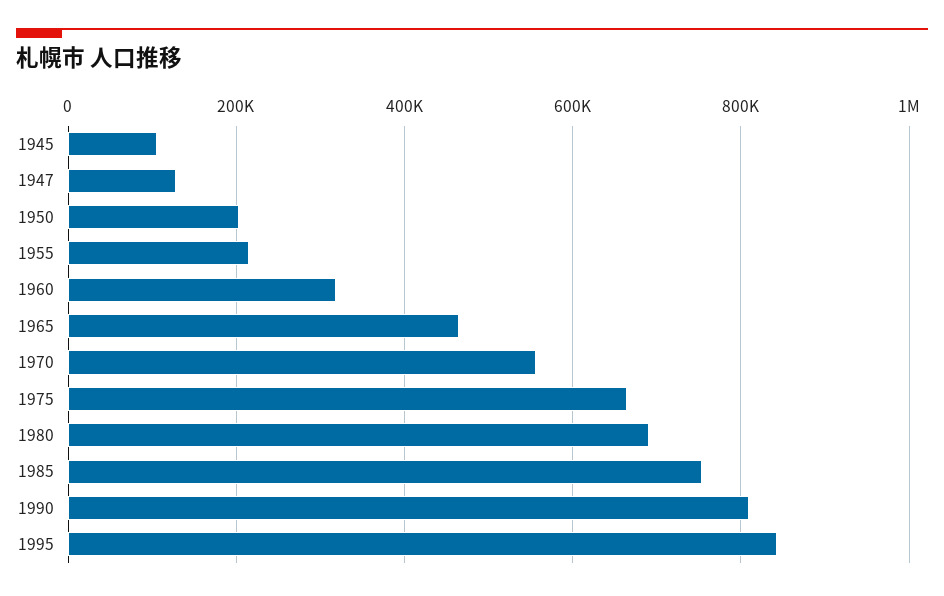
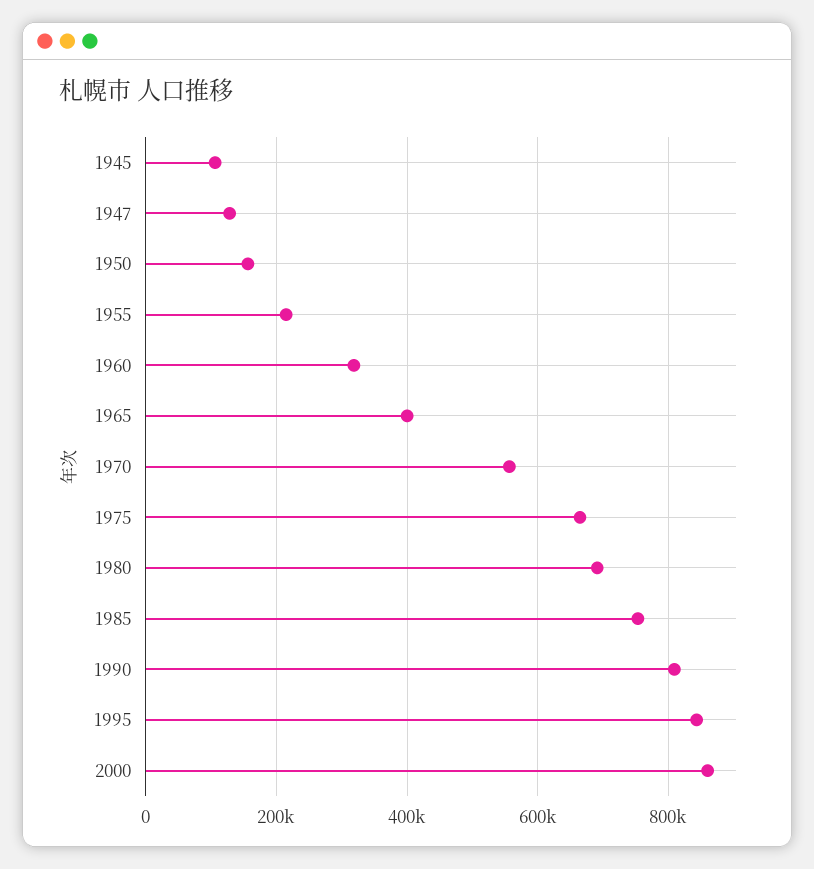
1950: 200000 -> 160000
1965: 460000 -> 400000
2000: none -> 860000

